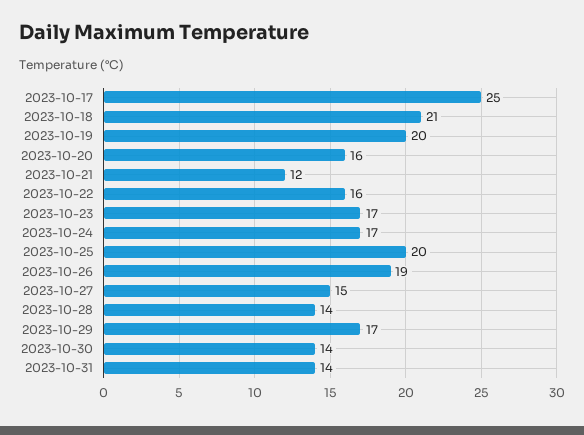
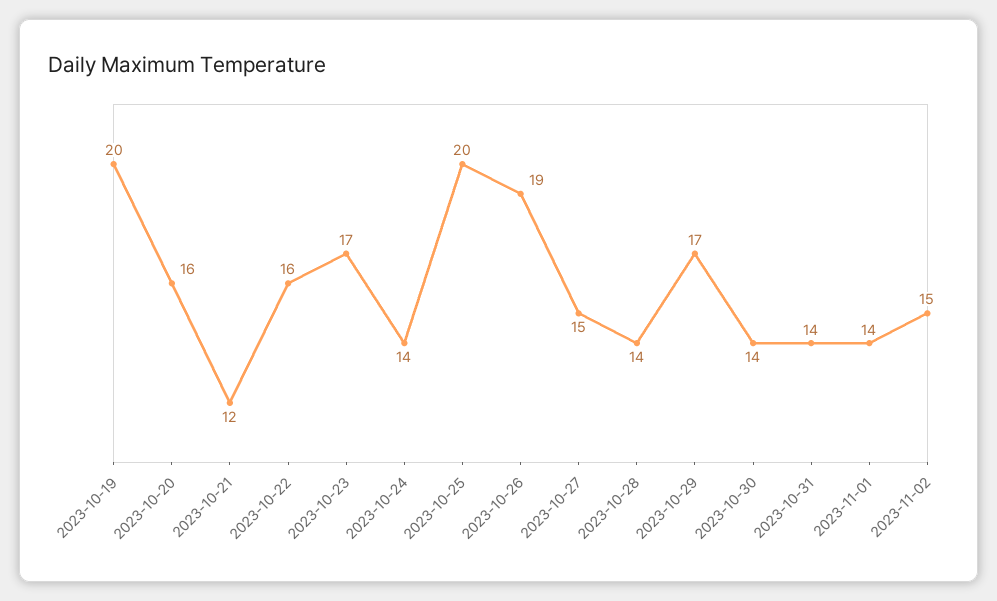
2023-10-17: 25 -> none
2023-10-18: 21 -> none
2023-10-24: 17 -> 14
2023-11-01: none -> 14
2023-11-02: none -> 15

